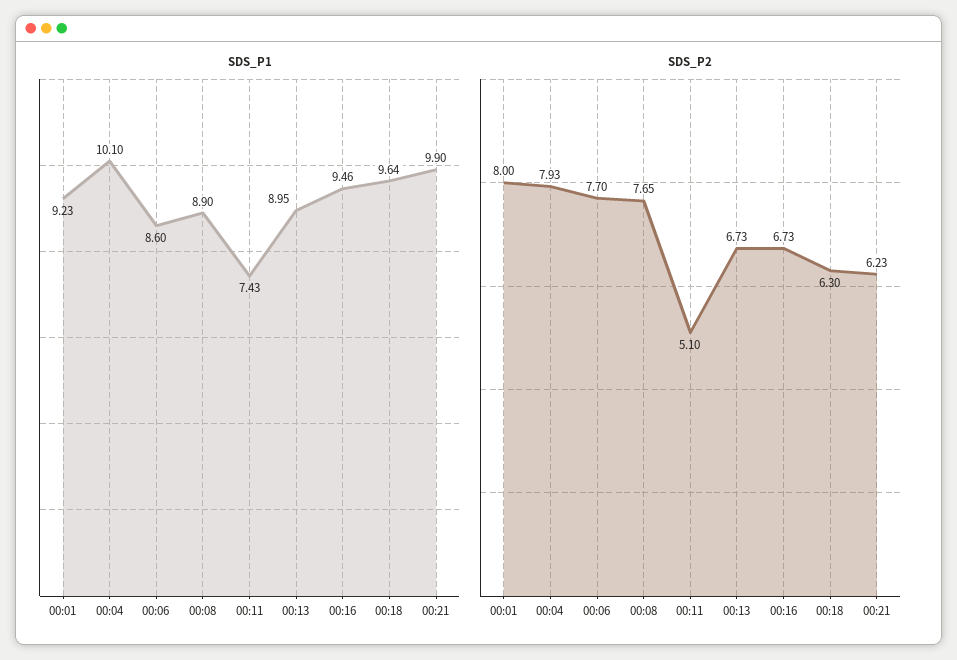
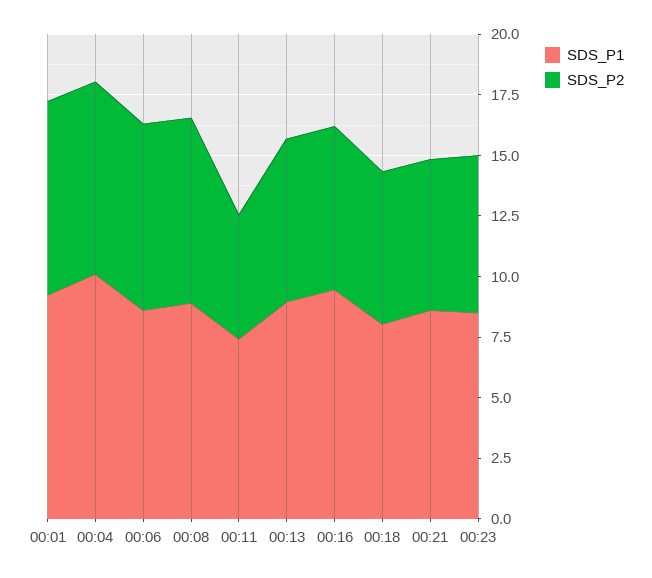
SDS_P1, 00:18: 9.64 -> 8
SDS_P1, 00:21: 9.9 -> 8.5
SDS_P1, 00:23: none -> 8.5
SDS_P2, 00:23: none -> 6.5

